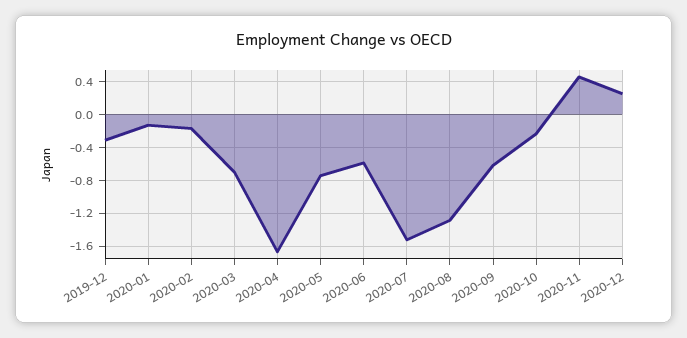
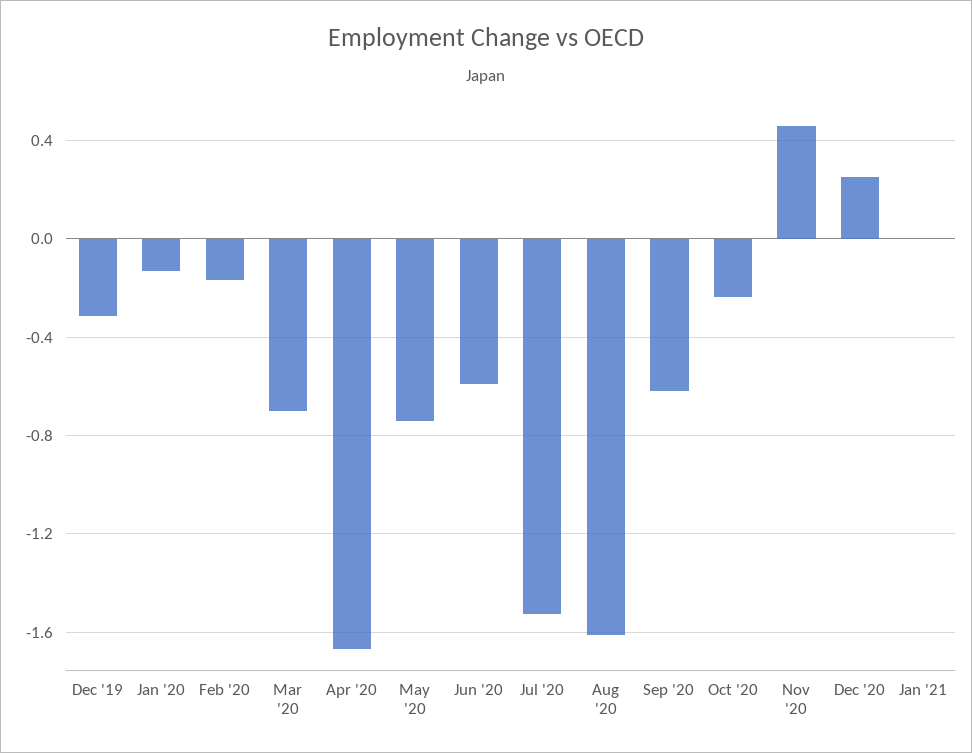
2020-08: -1.3 -> -1.6
Jan '21: none -> 0

